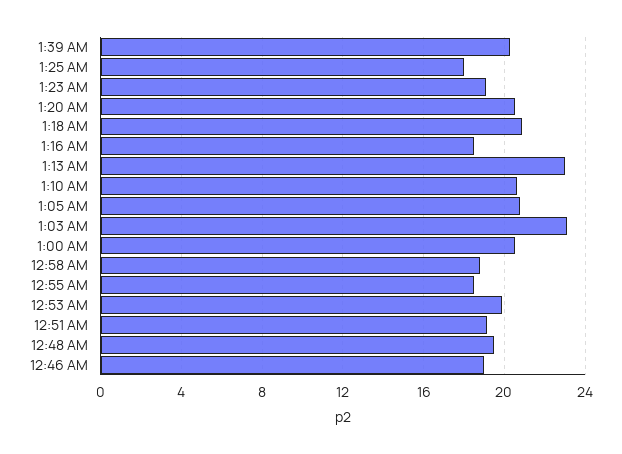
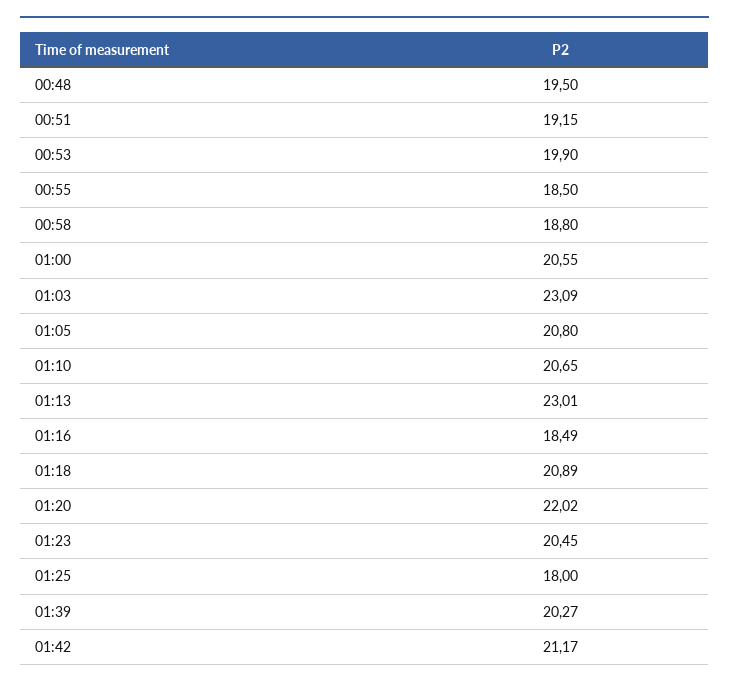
1:23 AM: 19 -> 20.45
1:20 AM: 20.5 -> 22.02
12:46 AM: 19 -> none
01:42: none -> 21.17

